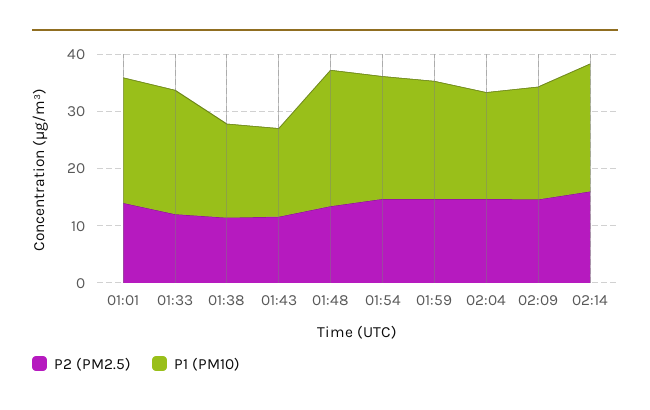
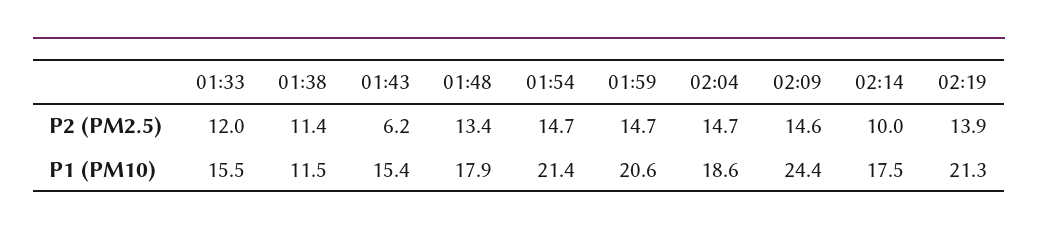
P2 (PM2.5), 01:01: 14 -> none
P1 (PM10), 01:01: 22 -> none
P1 (PM10), 01:33: 22 -> 15.5
P1 (PM10), 01:38: 16 -> 11.5
P2 (PM2.5), 01:43: 12 -> 6.2
P1 (PM10), 01:48: 24 -> 17.9
P1 (PM10), 02:09: 20 -> 24.4
P2 (PM2.5), 02:14: 16 -> 10
P1 (PM10), 02:14: 22 -> 17.5
P2 (PM2.5), 02:19: none -> 13.9
P1 (PM10), 02:19: none -> 21.3

